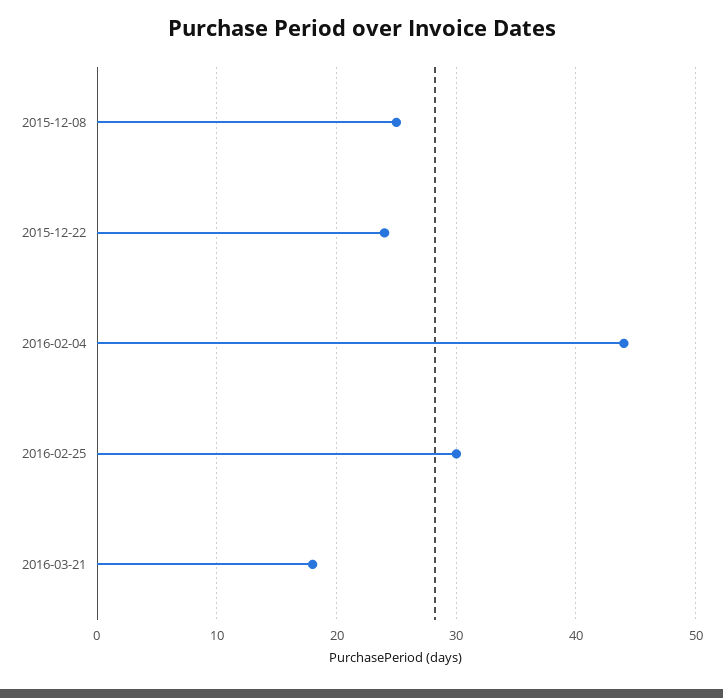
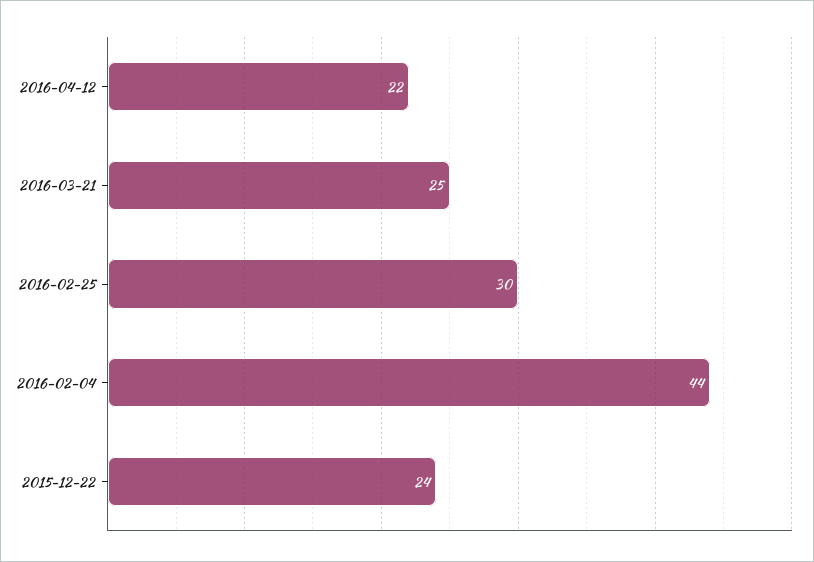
2015-12-08: 25 -> none
2016-03-21: 18 -> 25
2016-04-12: none -> 22

